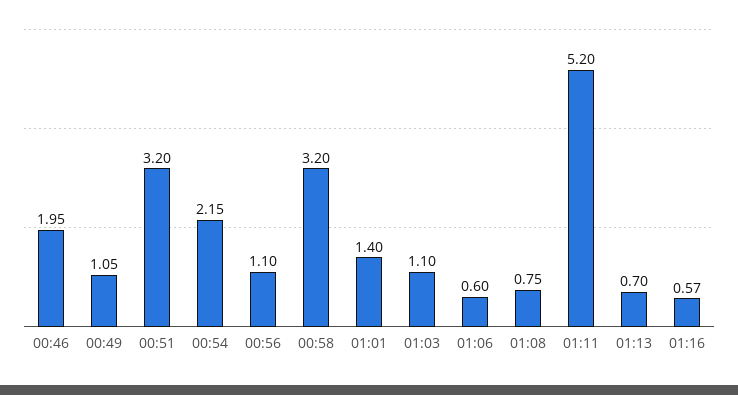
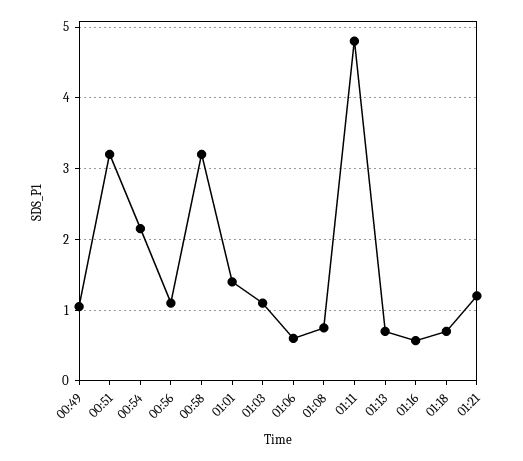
00:46: 1.95 -> none
01:11: 5.2 -> 4.8
01:18: none -> 0.7
01:21: none -> 1.2

